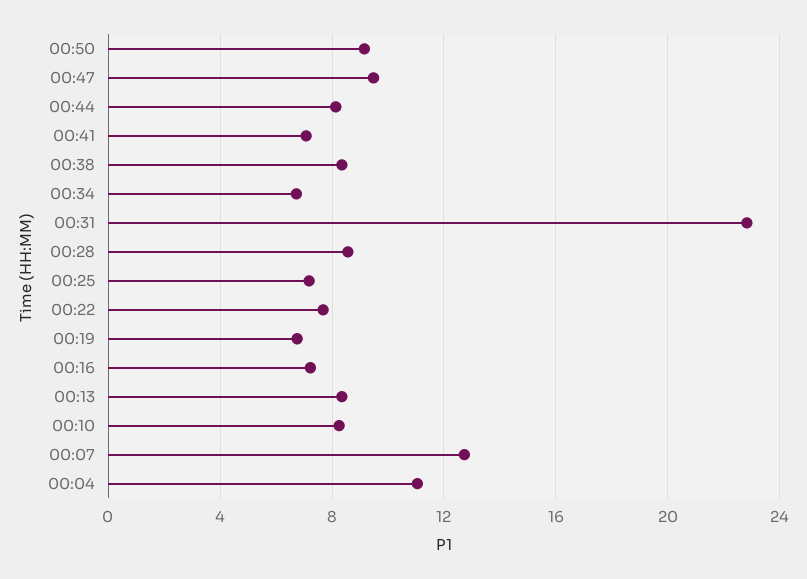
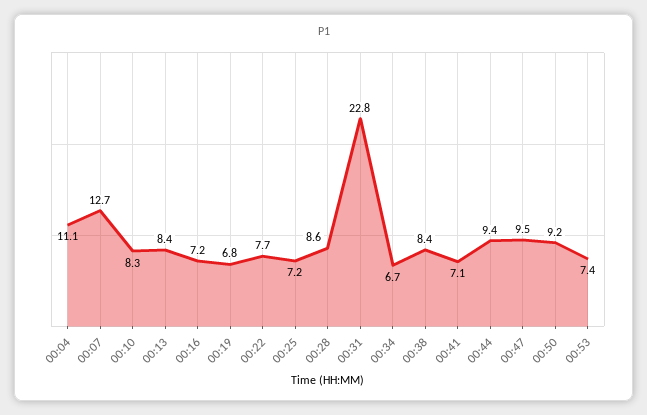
00:44: 8 -> 9.4
00:53: none -> 7.4

